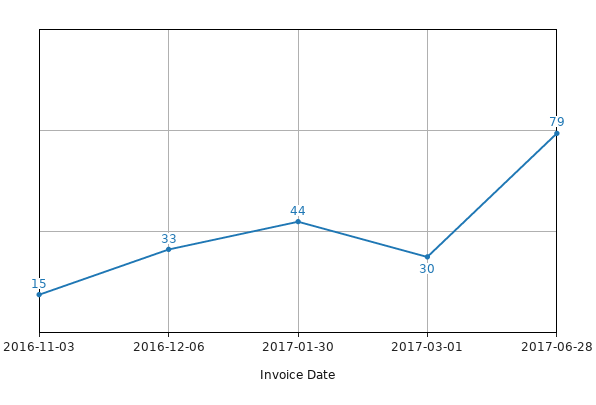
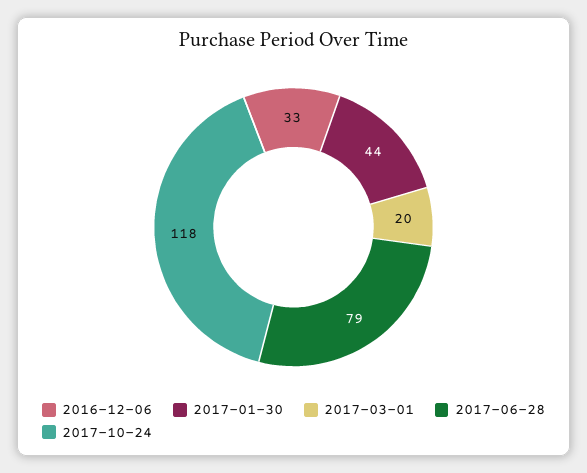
2016-11-03: 15 -> none
2017-03-01: 30 -> 20
2017-10-24: none -> 118

